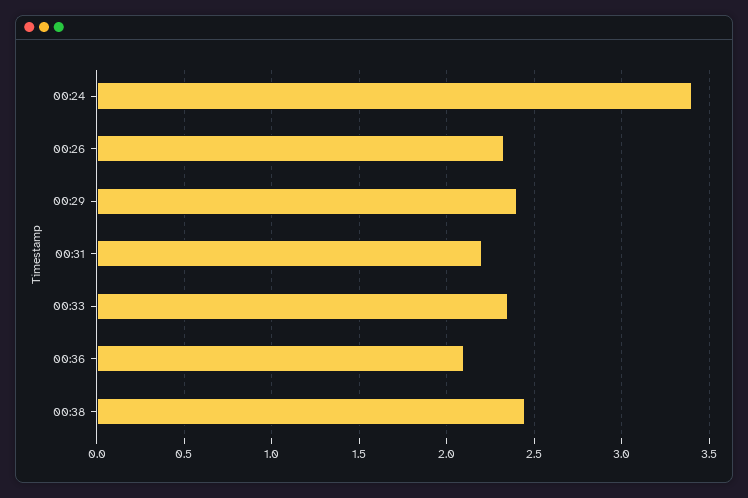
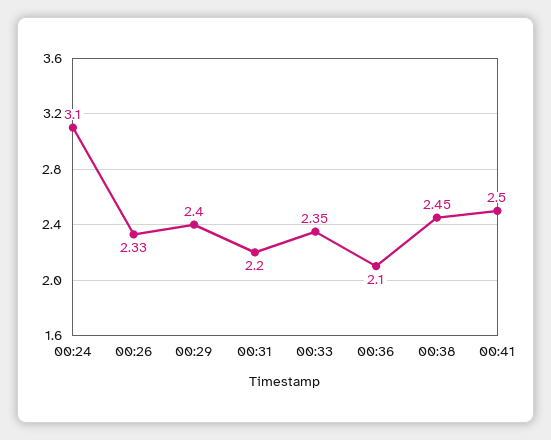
00:24: 3.4 -> 3.1
00:41: none -> 2.5

